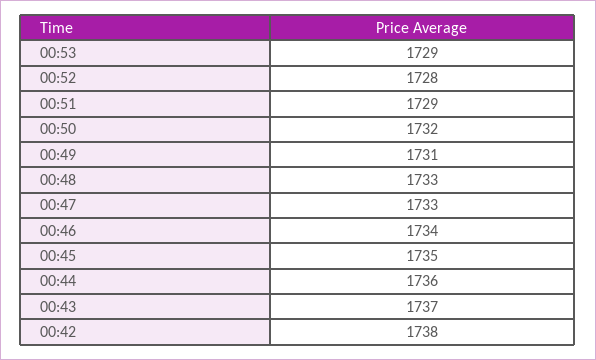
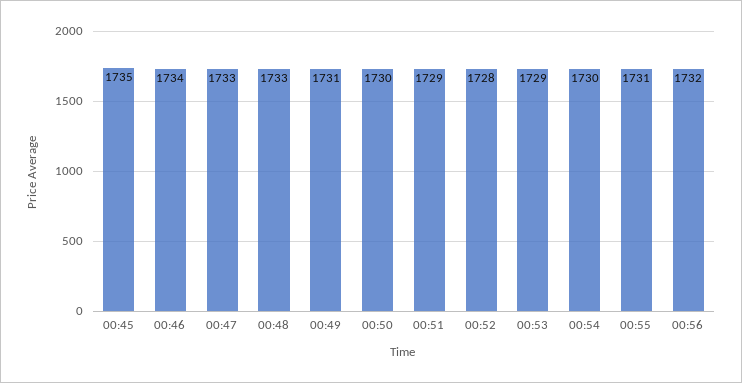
00:50: 1732 -> 1730
00:44: 1736 -> none
00:43: 1737 -> none
00:42: 1738 -> none
00:54: none -> 1730
00:55: none -> 1731
00:56: none -> 1732

